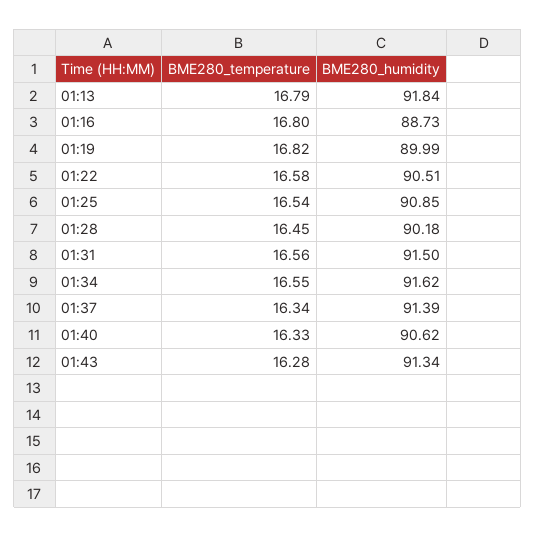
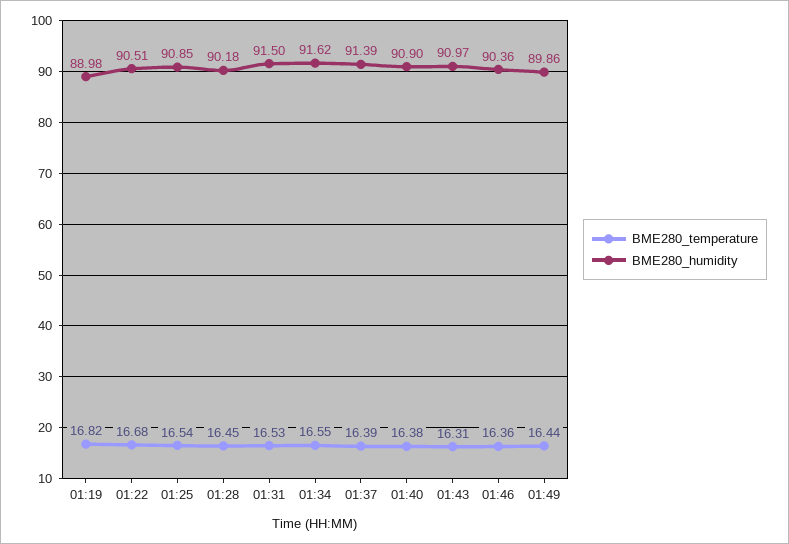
BME280_temperature, 01:13: 16.79 -> none
BME280_humidity, 01:13: 91.84 -> none
BME280_temperature, 01:16: 16.8 -> none
BME280_humidity, 01:16: 88.73 -> none
BME280_humidity, 01:19: 89.99 -> 88.98
BME280_temperature, 01:22: 16.58 -> 16.68
BME280_temperature, 01:31: 16.56 -> 16.53
BME280_temperature, 01:37: 16.34 -> 16.39
BME280_temperature, 01:40: 16.33 -> 16.38
BME280_humidity, 01:40: 90.62 -> 90.9
BME280_temperature, 01:43: 16.28 -> 16.31
BME280_humidity, 01:43: 91.34 -> 90.97
BME280_temperature, 01:46: none -> 16.36
BME280_humidity, 01:46: none -> 90.36
BME280_temperature, 01:49: none -> 16.44
BME280_humidity, 01:49: none -> 89.86

